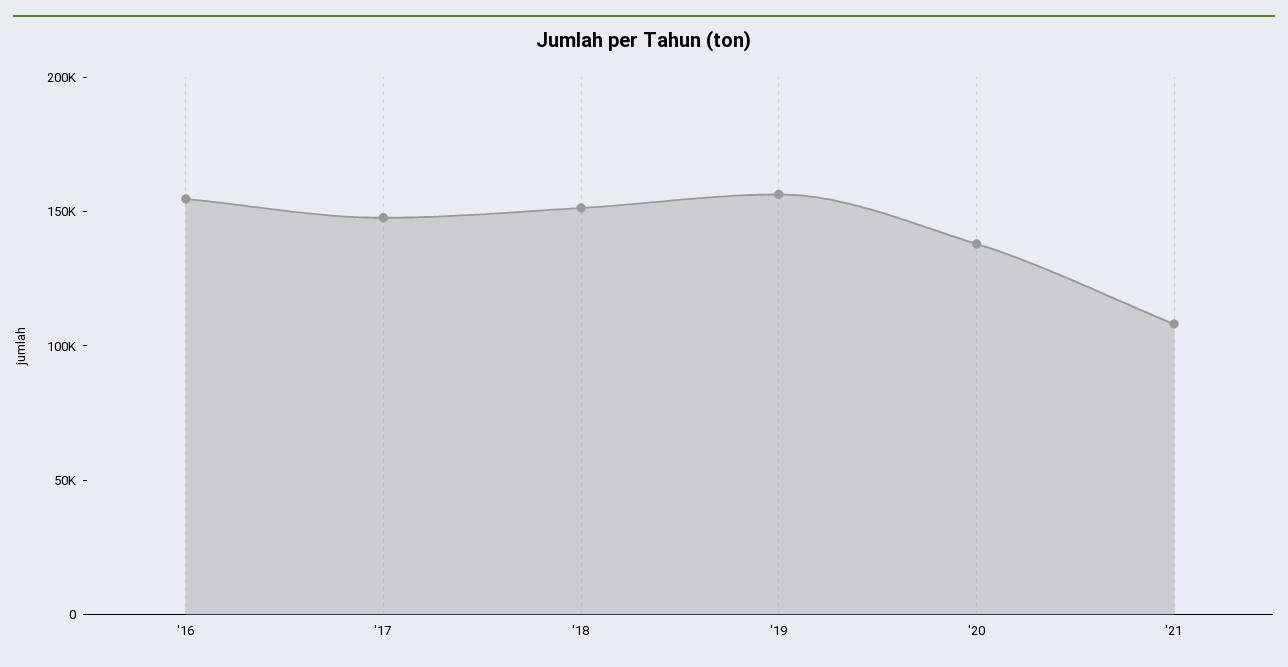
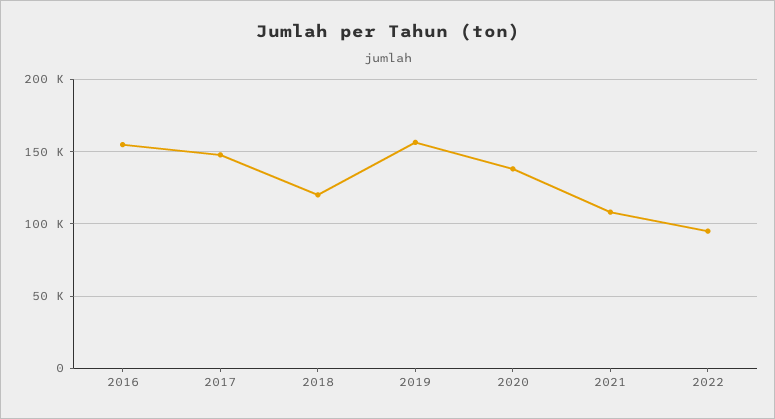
'18: 150000 -> 120000
2022: none -> 95000

